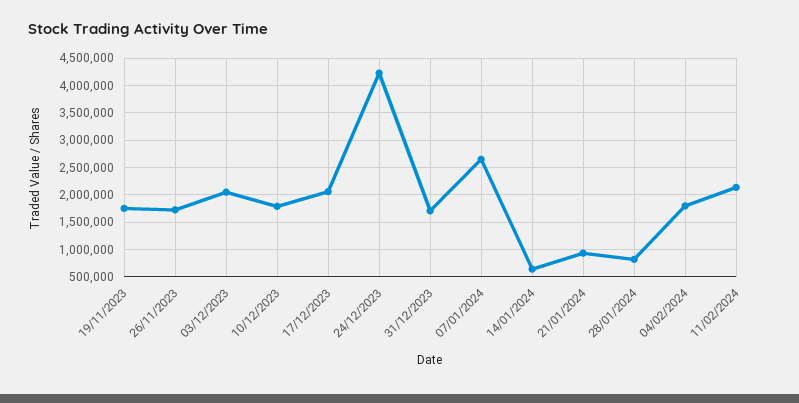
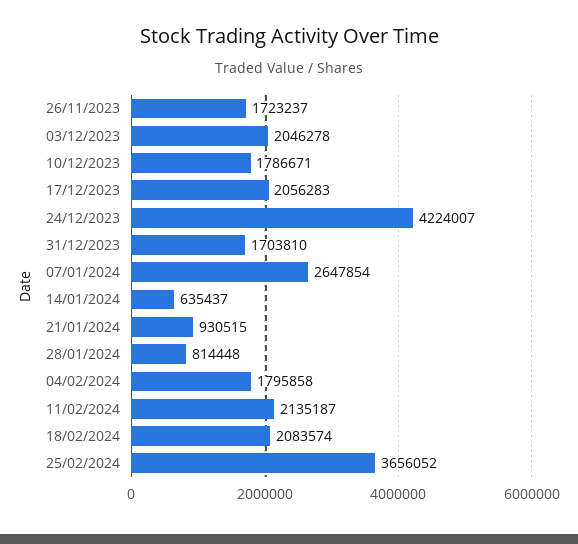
19/11/2023: 1750000 -> none
18/02/2024: none -> 2083574
25/02/2024: none -> 3656052

